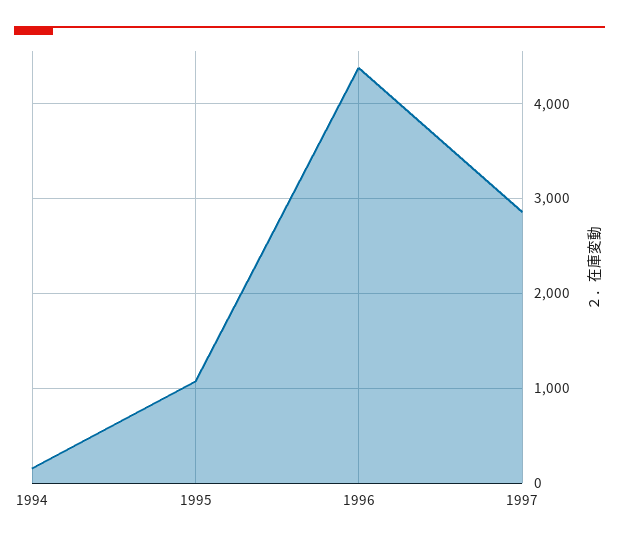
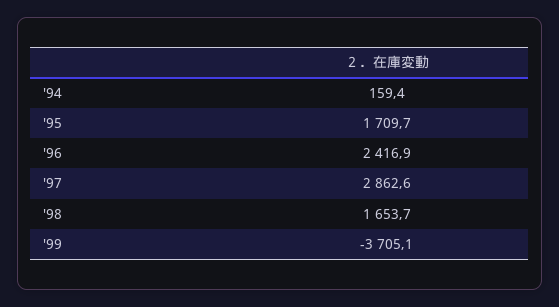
1995: 1100 -> 1709.7
1996: 4400 -> 2416.9
'98: none -> 1653.7
'99: none -> -3705.1

